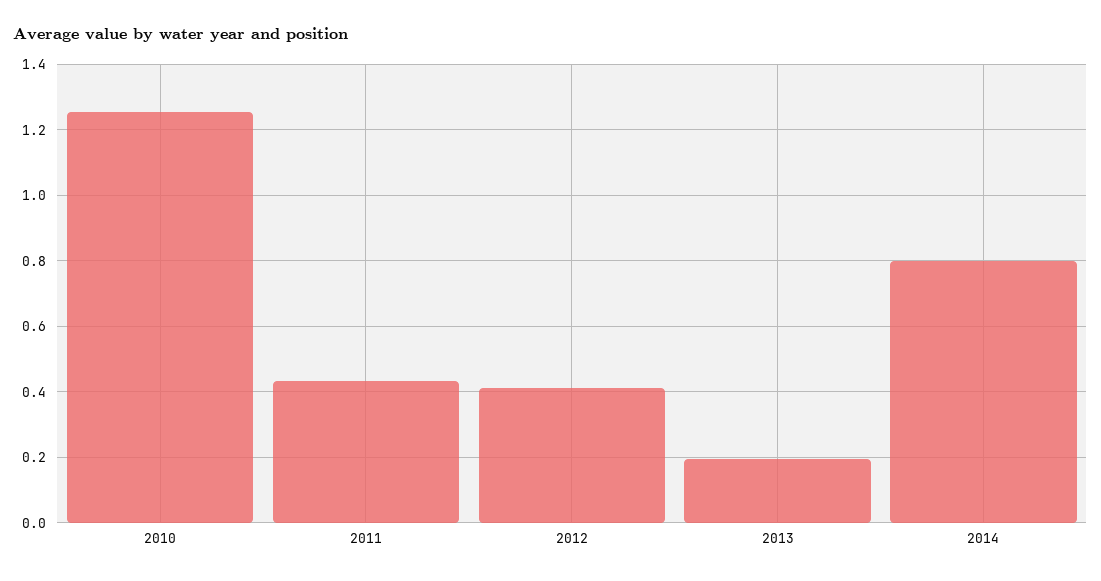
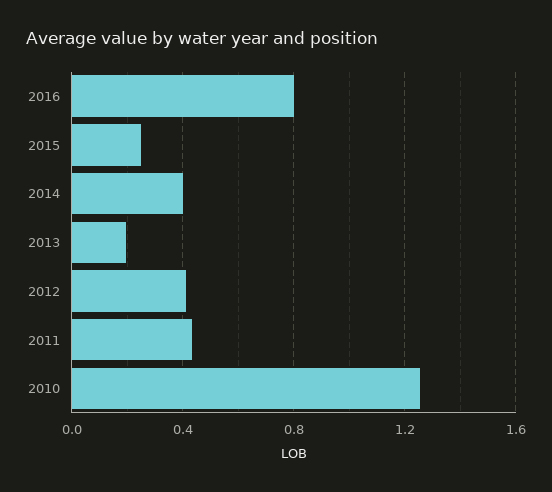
2014: 0.8 -> 0.4
2016: none -> 0.8
2015: none -> 0.25

